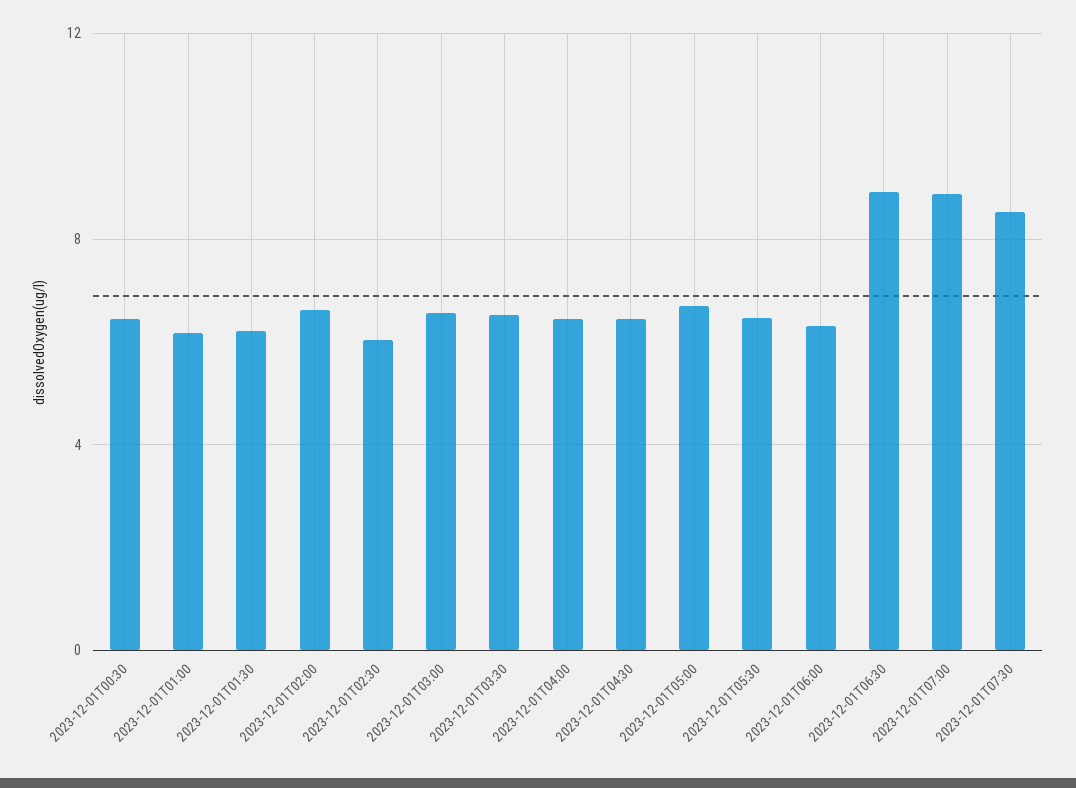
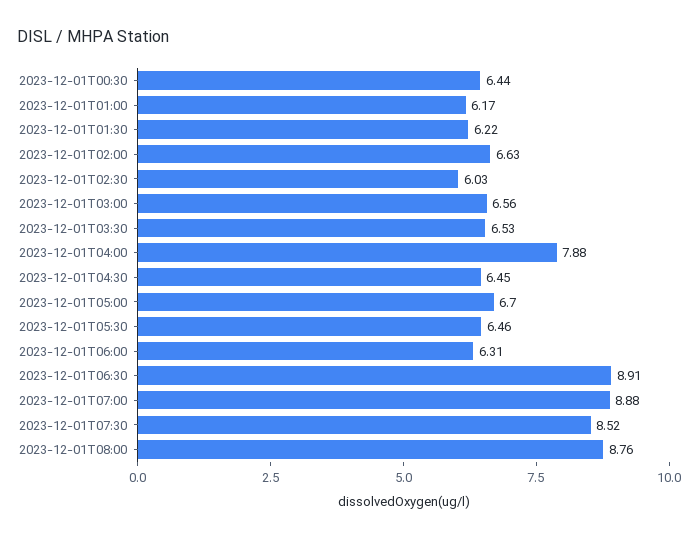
2023-12-01T04:00: 6.5 -> 7.88
2023-12-01T08:00: none -> 8.76

